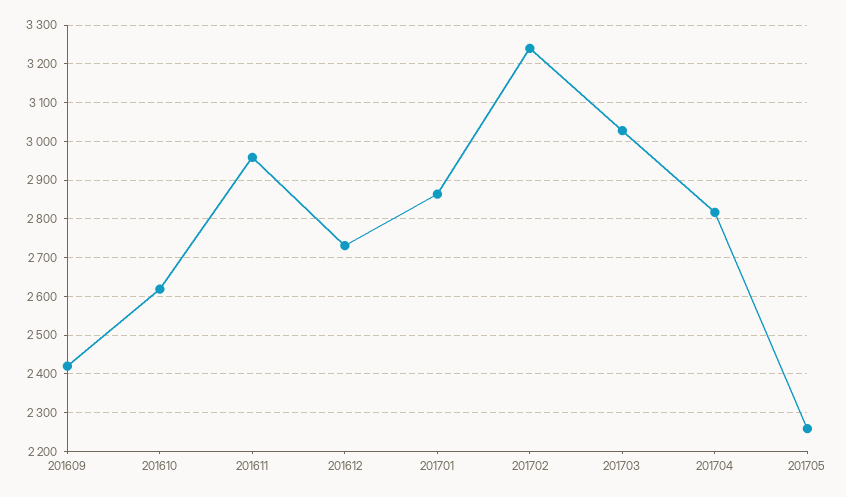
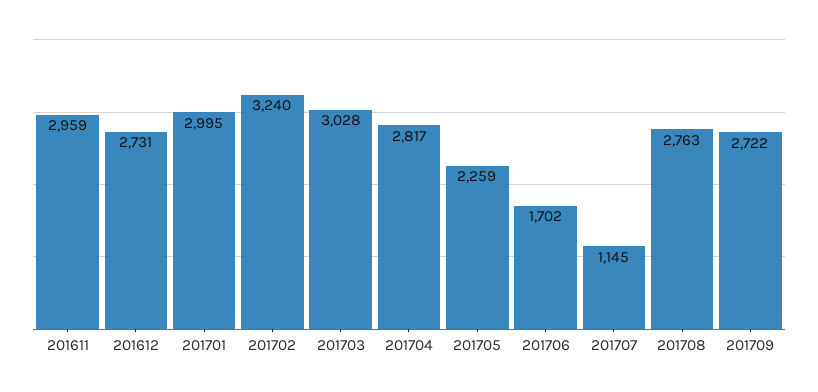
201609: 2420 -> none
201610: 2620 -> none
201701: 2860 -> 2995
201706: none -> 1702
201707: none -> 1145
201708: none -> 2763
201709: none -> 2722

